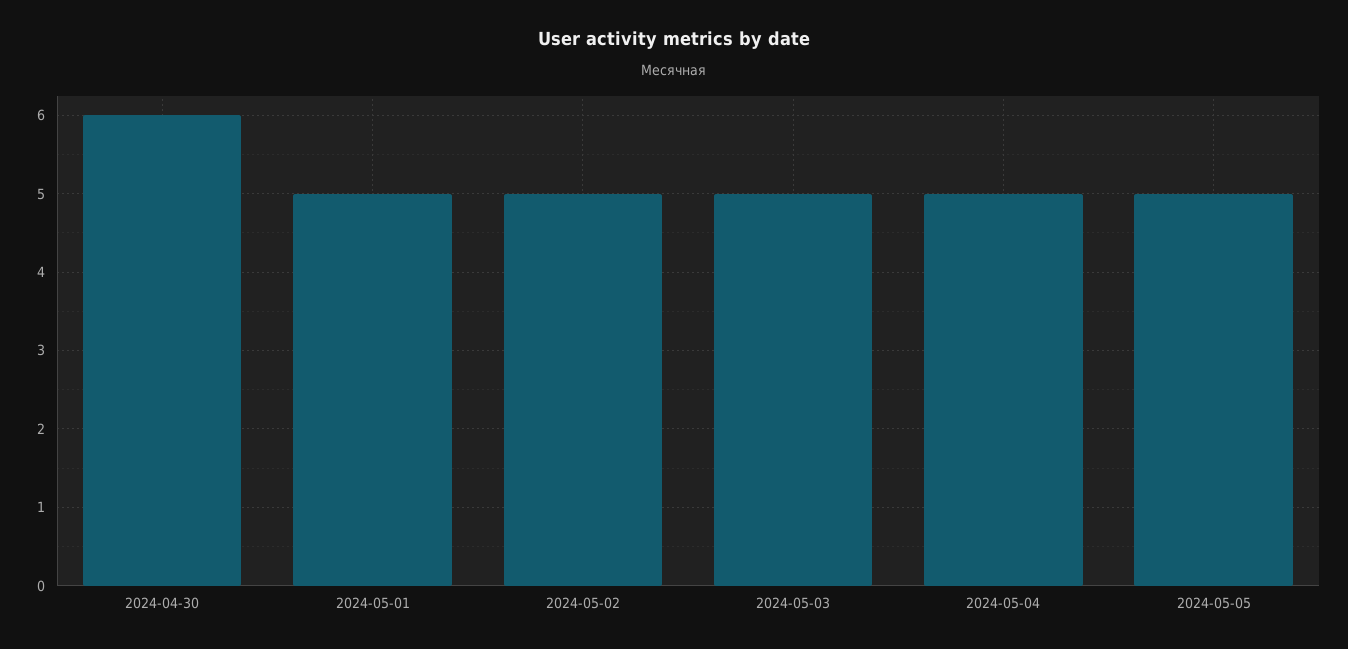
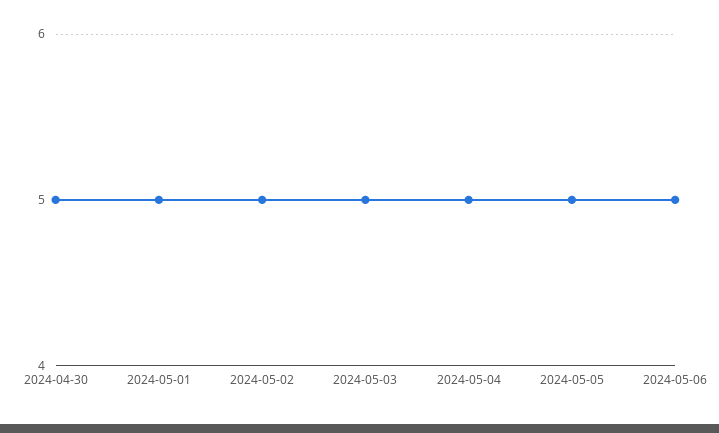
2024-04-30: 6 -> 5
2024-05-06: none -> 5

